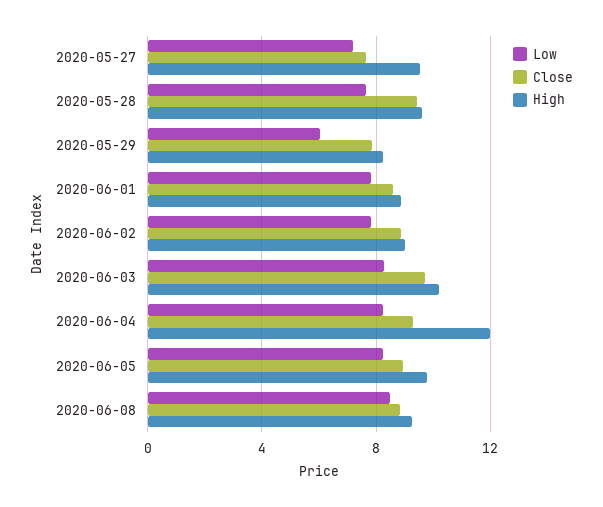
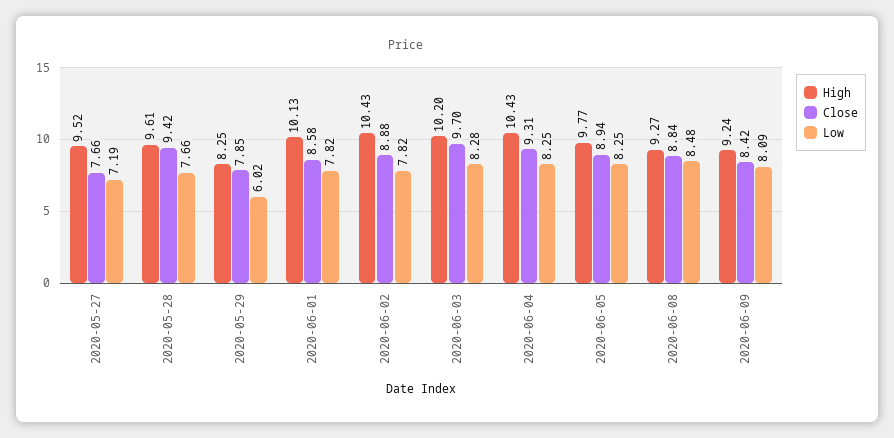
High, 2020-06-01: 9 -> 10.13
High, 2020-06-02: 9 -> 10.43
High, 2020-06-04: 12 -> 10.43
High, 2020-06-09: none -> 9.24
Close, 2020-06-09: none -> 8.42
Low, 2020-06-09: none -> 8.09

